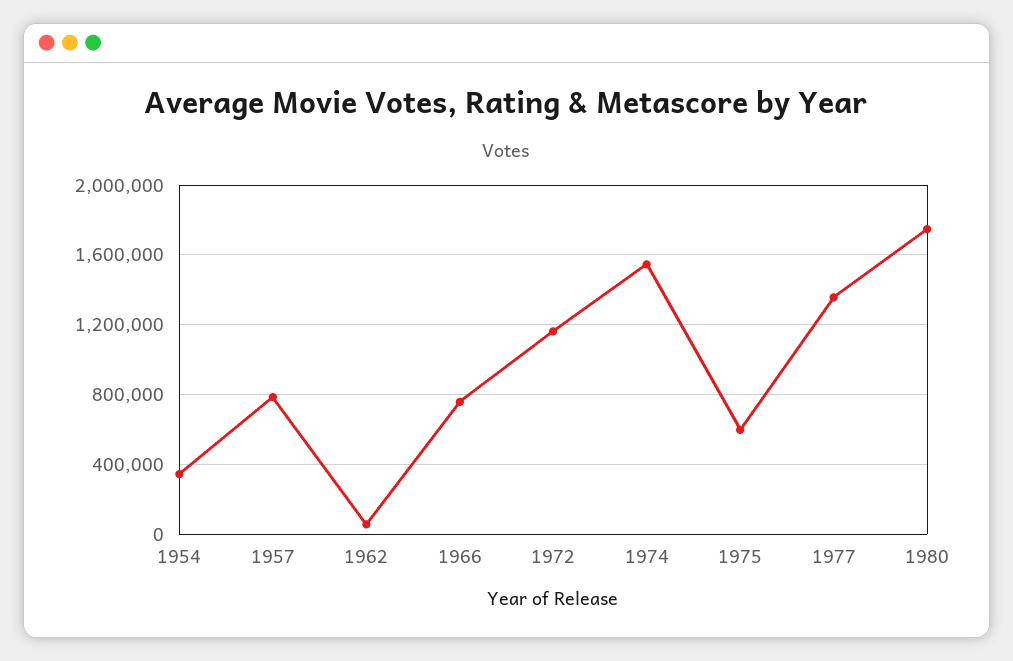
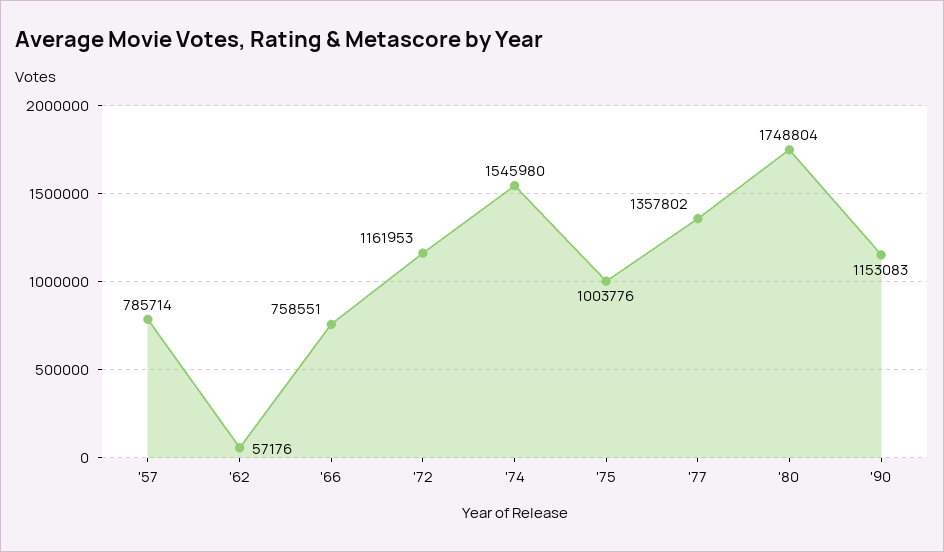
1954: 350000 -> none
1975: 600000 -> 1003776
'90: none -> 1153083

